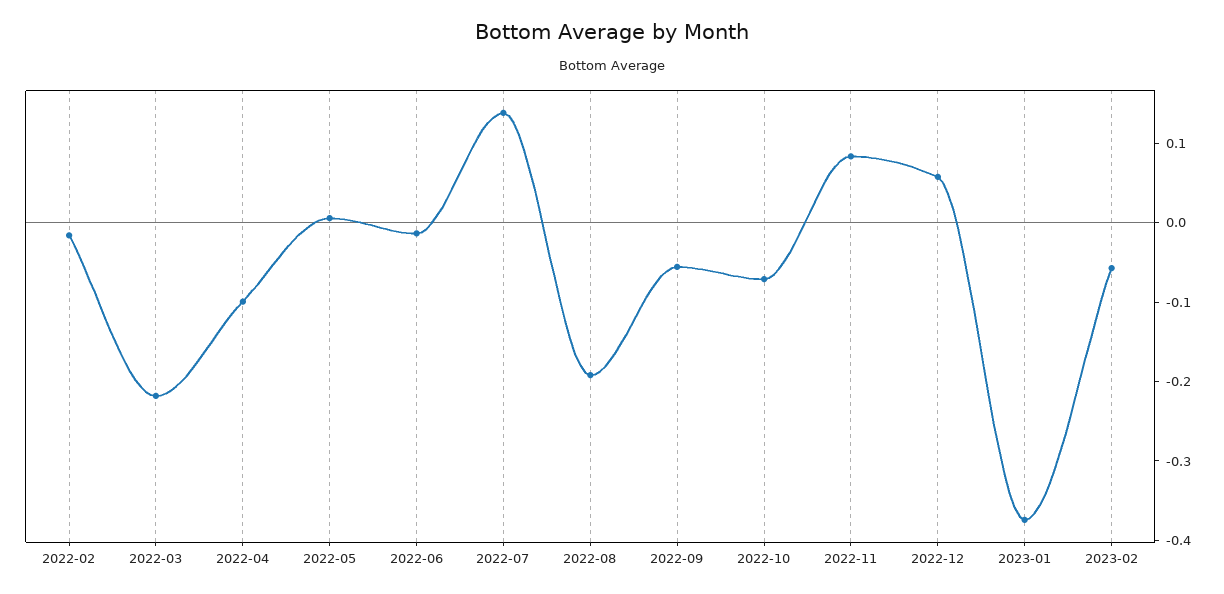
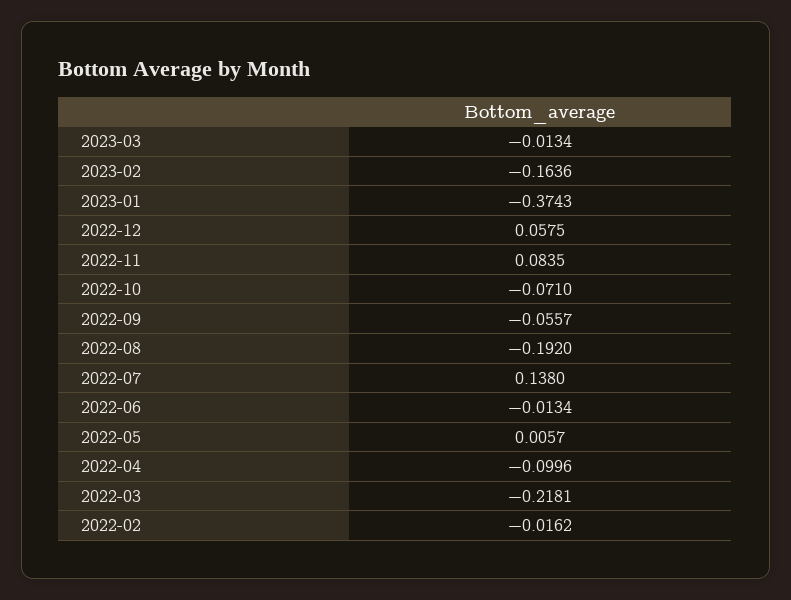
2023-02: -0.06 -> -0.1636
2023-03: none -> -0.0134

